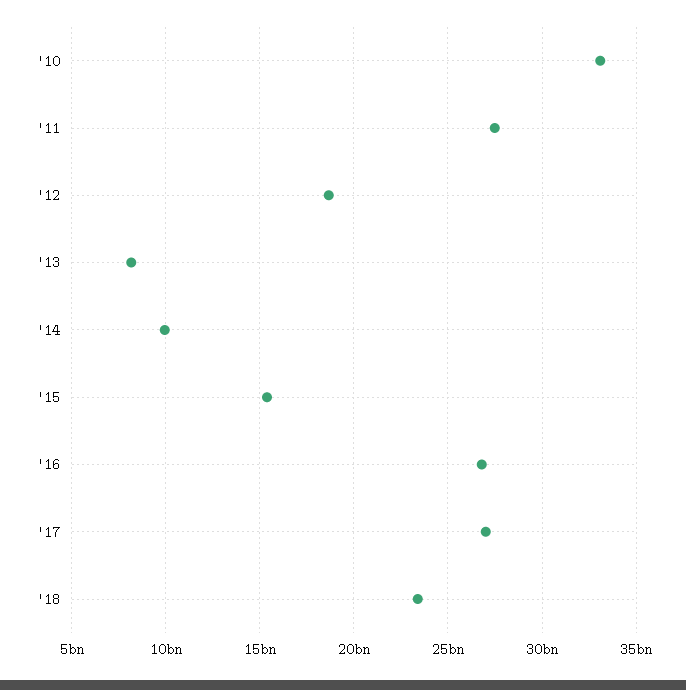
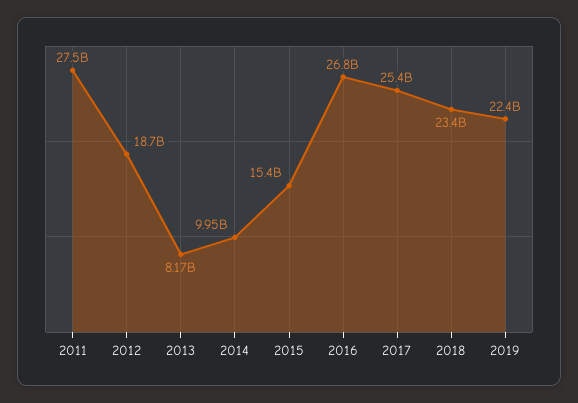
'10: 33000000000 -> none
'17: 27000000000 -> 25400000000
2019: none -> 22400000000

